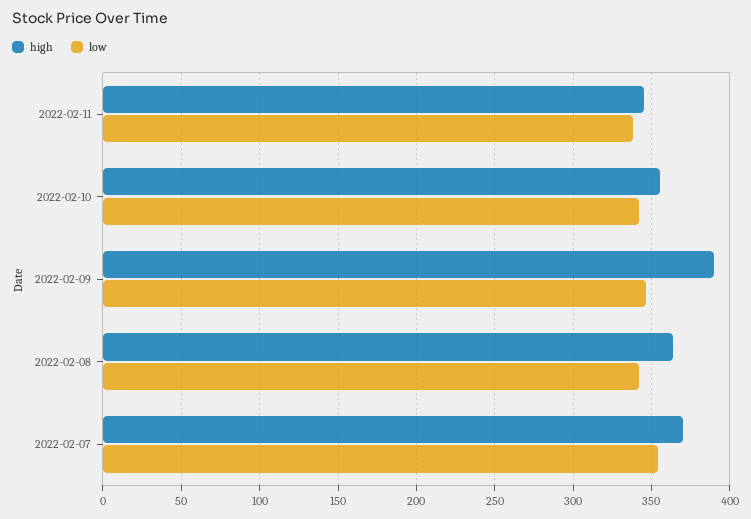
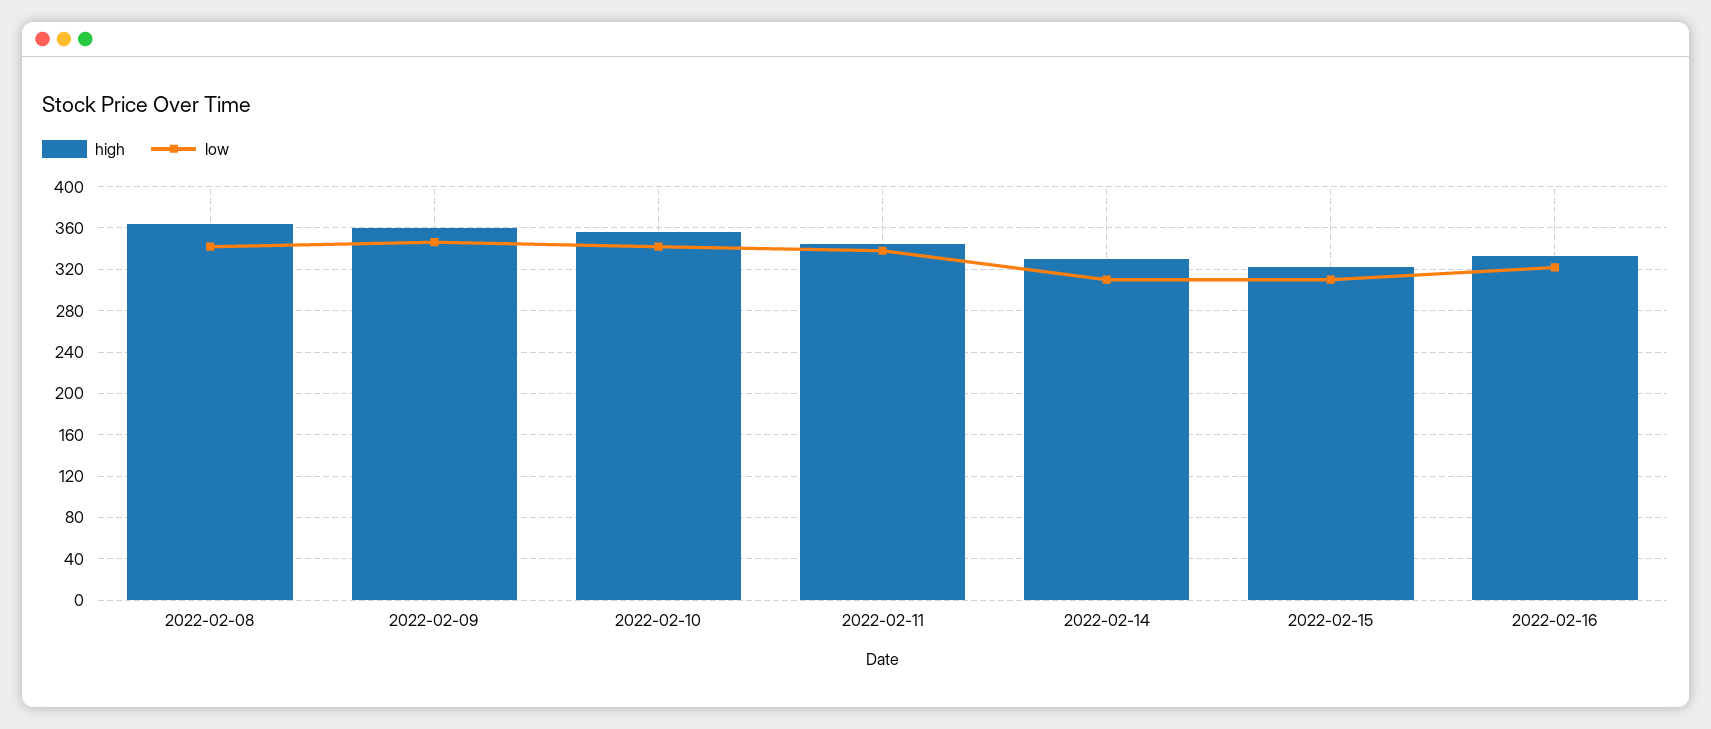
high, 2022-02-09: 390 -> 360
high, 2022-02-07: 370 -> none
low, 2022-02-07: 355 -> none
high, 2022-02-14: none -> 330
low, 2022-02-14: none -> 310
high, 2022-02-15: none -> 320
low, 2022-02-15: none -> 310
high, 2022-02-16: none -> 330
low, 2022-02-16: none -> 320

